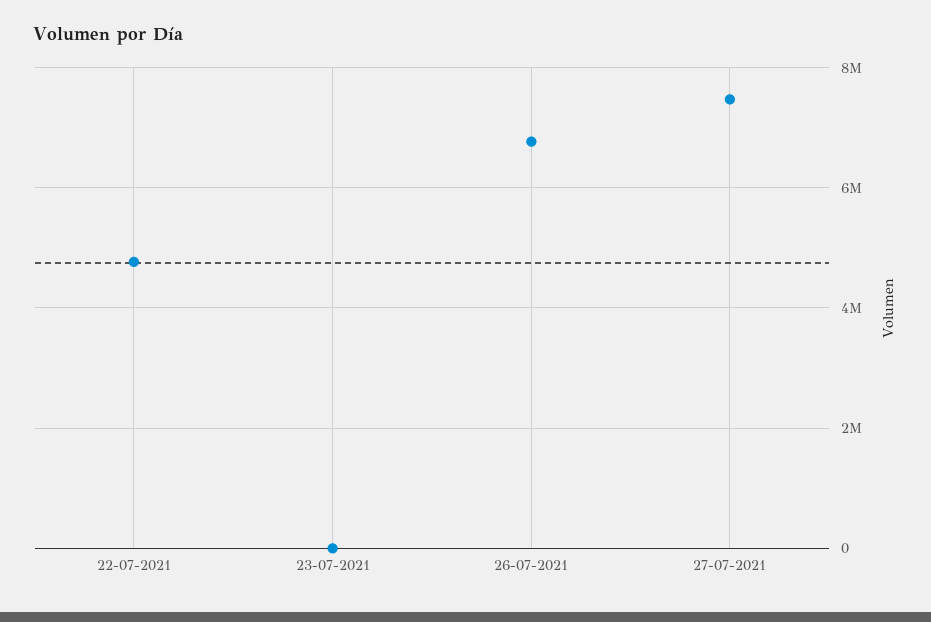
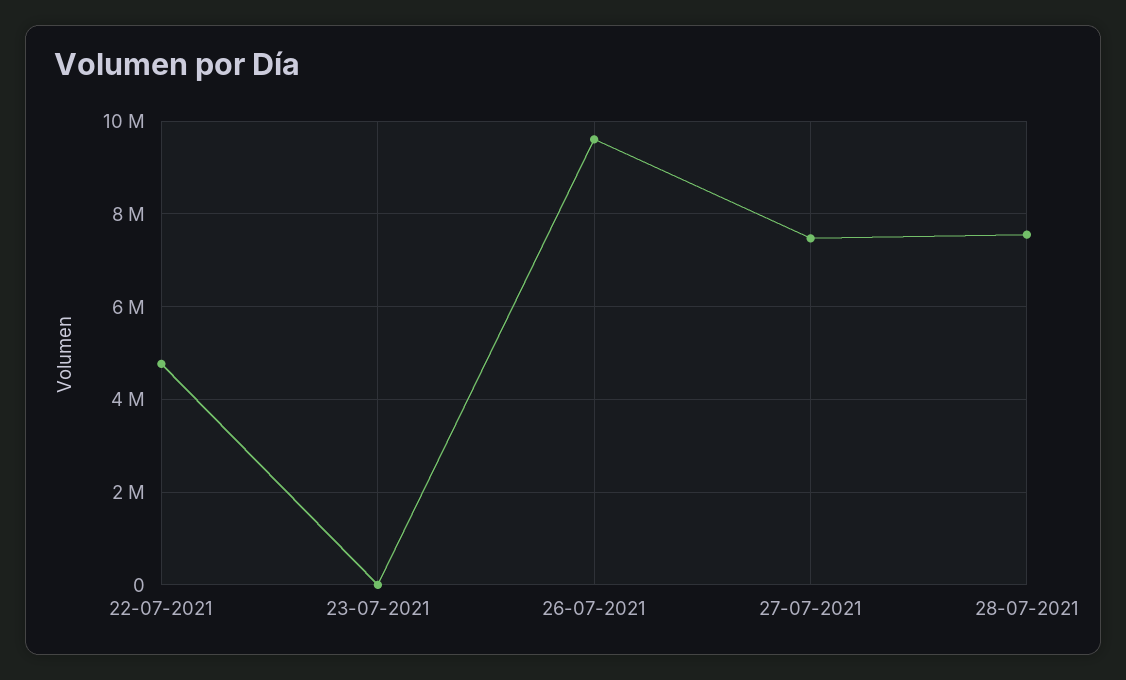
26-07-2021: 6800000 -> 9600000
28-07-2021: none -> 7600000

